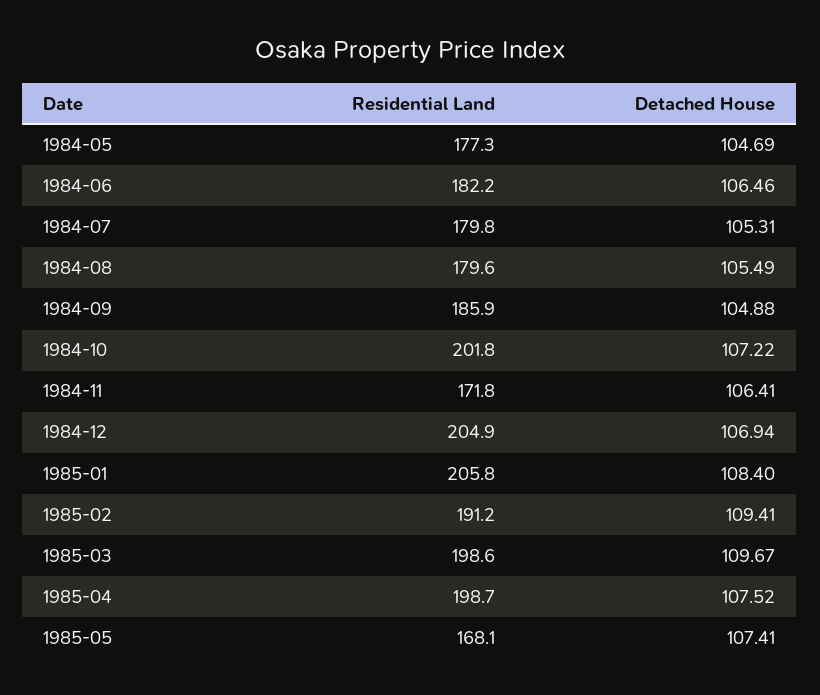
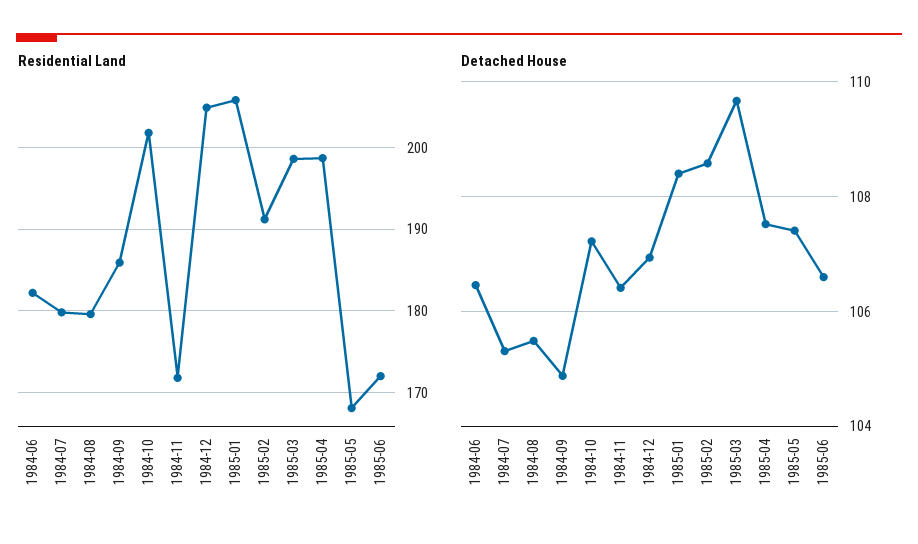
Residential Land, 1984-05: 177.3 -> none
Detached House, 1984-05: 104.69 -> none
Detached House, 1985-02: 109.41 -> 108.6
Residential Land, 1985-06: none -> 172
Detached House, 1985-06: none -> 106.6

